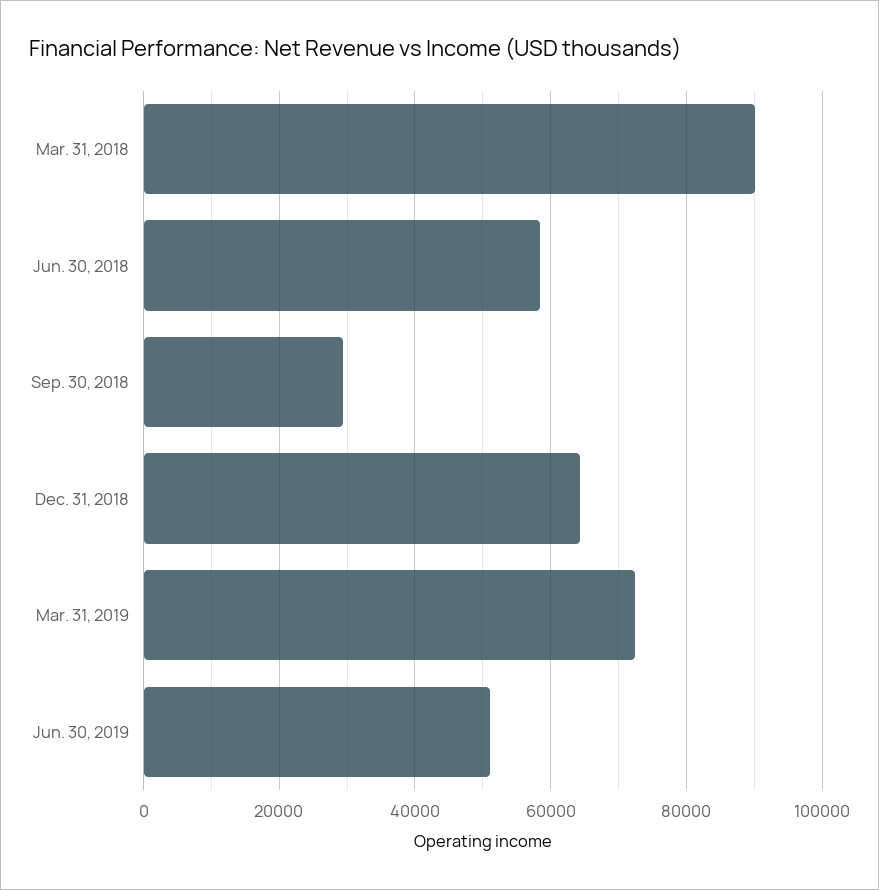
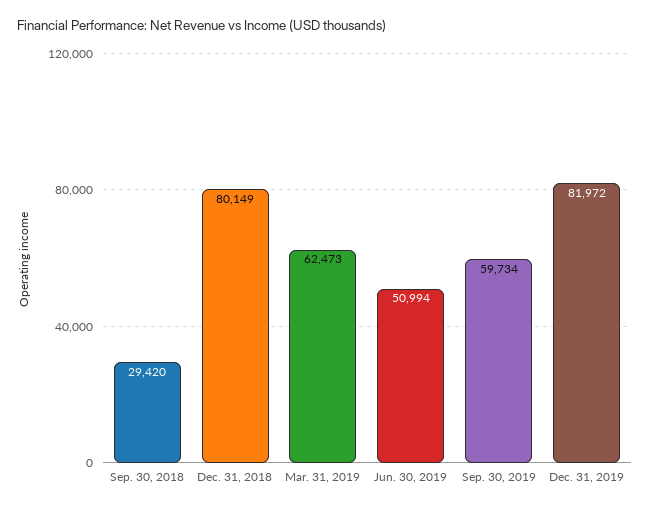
Mar. 31, 2018: 90000 -> none
Jun. 30, 2018: 58000 -> none
Dec. 31, 2018: 64000 -> 80149
Mar. 31, 2019: 72000 -> 62473
Sep. 30, 2019: none -> 59734
Dec. 31, 2019: none -> 81972

